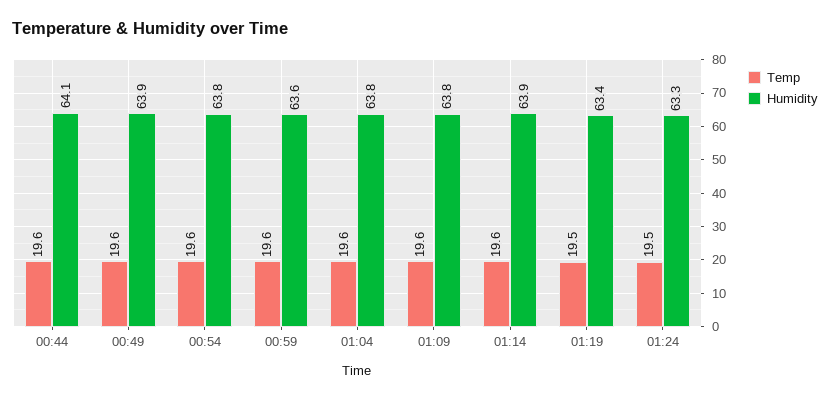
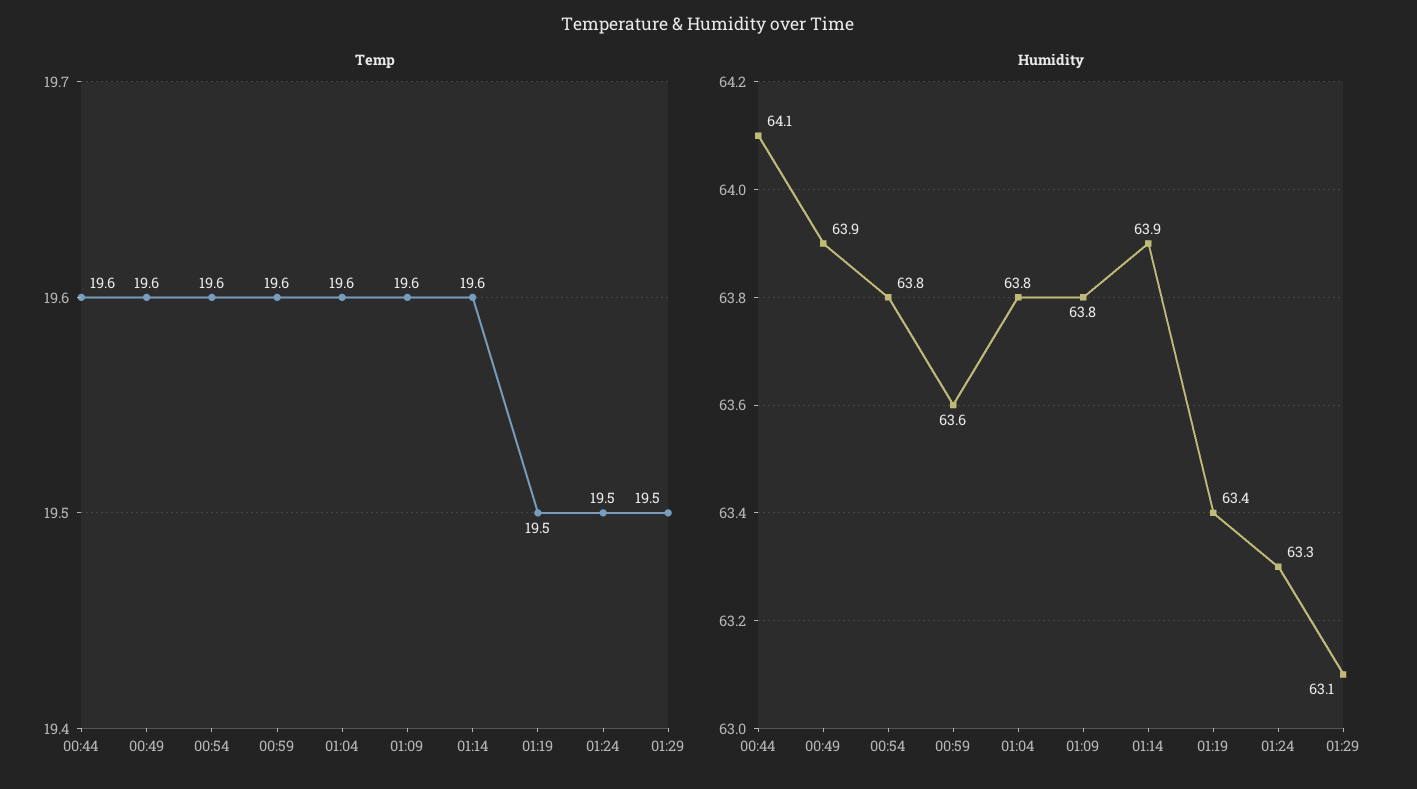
Temp, 01:29: none -> 19.5
Humidity, 01:29: none -> 63.1

